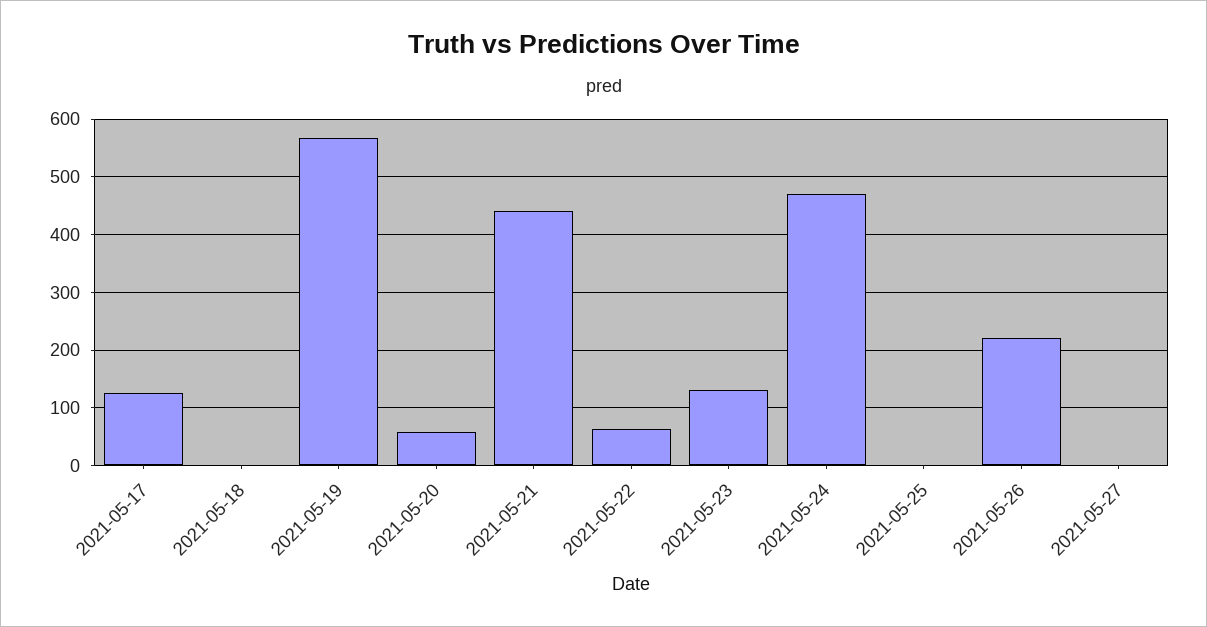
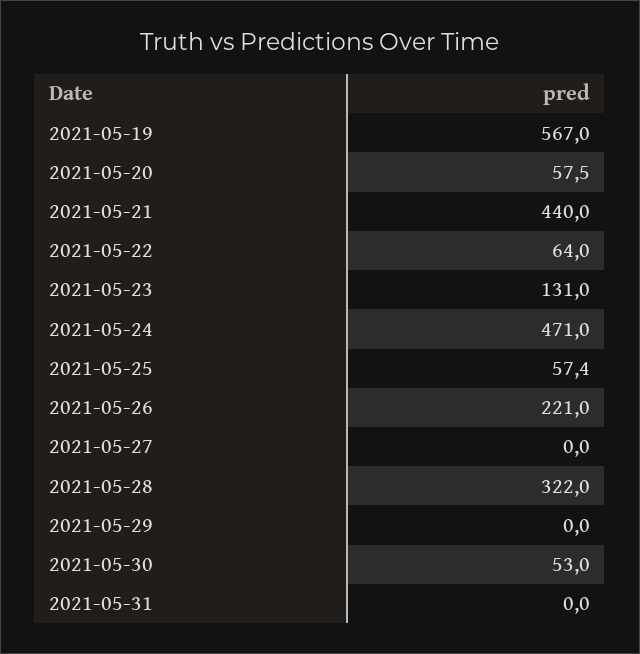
2021-05-17: 120 -> none
2021-05-18: 0 -> none
2021-05-25: 0 -> 57.4
2021-05-28: none -> 322
2021-05-29: none -> 0
2021-05-30: none -> 53
2021-05-31: none -> 0

